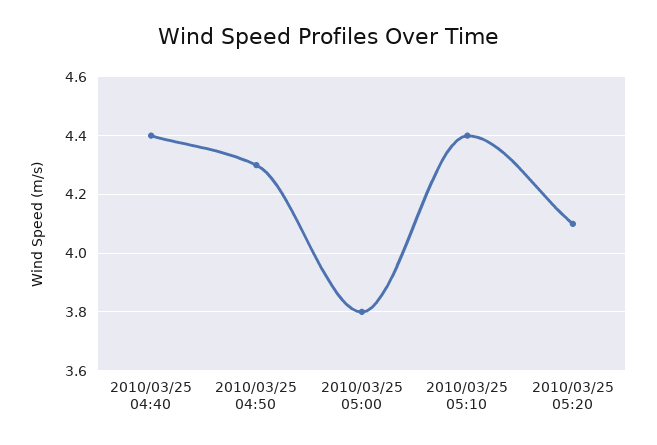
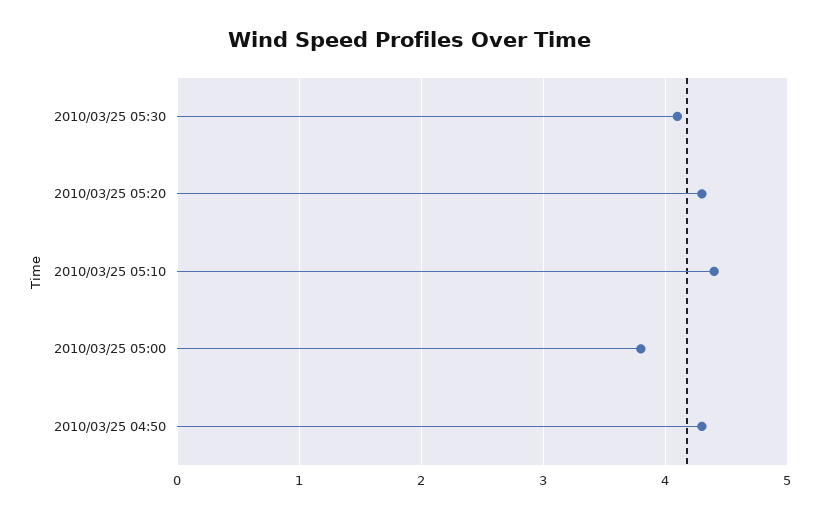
2010/03/25 04:40: 4.4 -> none
2010/03/25 05:20: 4.1 -> 4.3
2010/03/25 05:30: none -> 4.1

